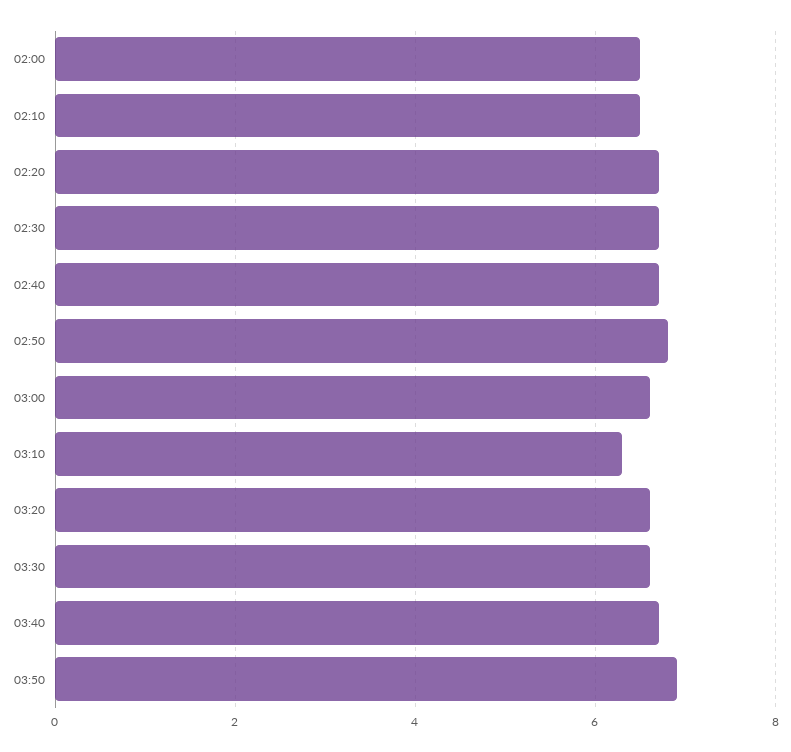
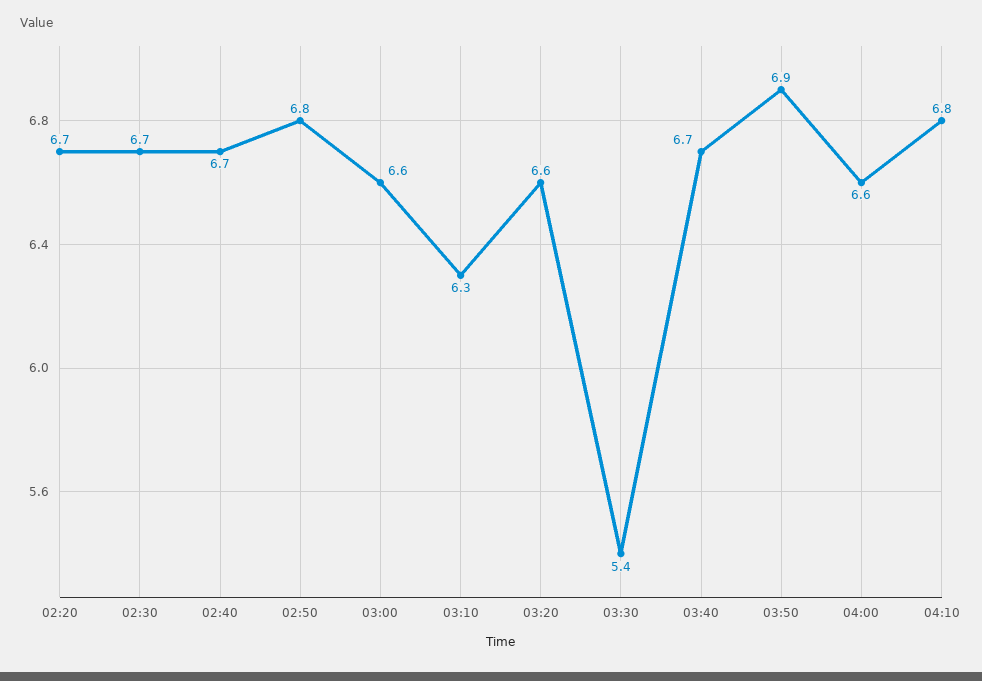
02:00: 6.5 -> none
02:10: 6.5 -> none
03:30: 6.5 -> 5.4
04:00: none -> 6.6
04:10: none -> 6.8

